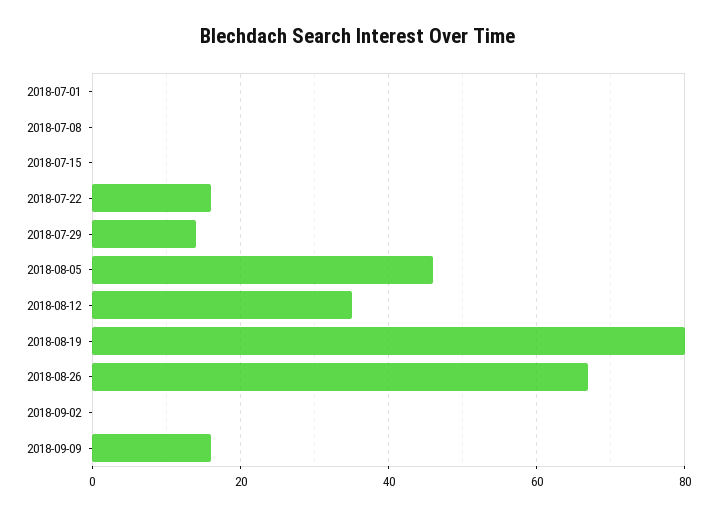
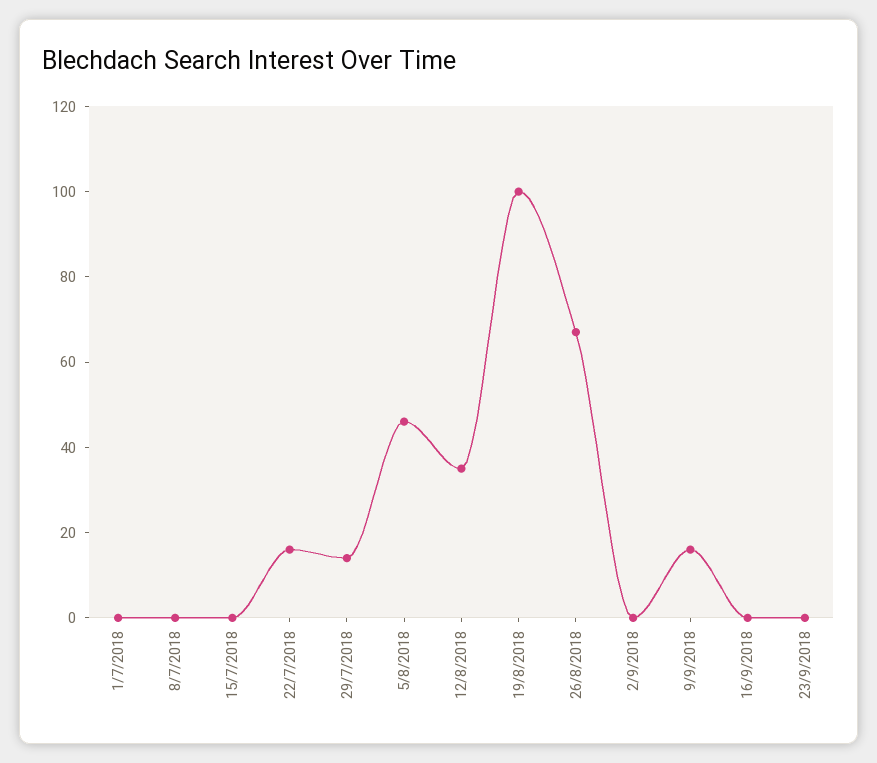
2018-08-19: 80 -> 100
16/9/2018: none -> 0
23/9/2018: none -> 0

